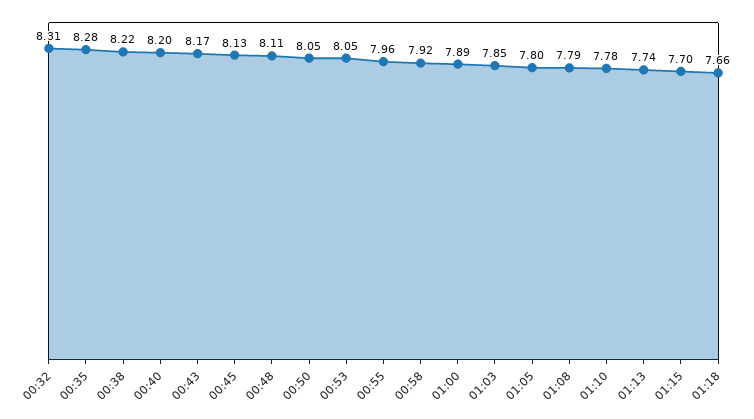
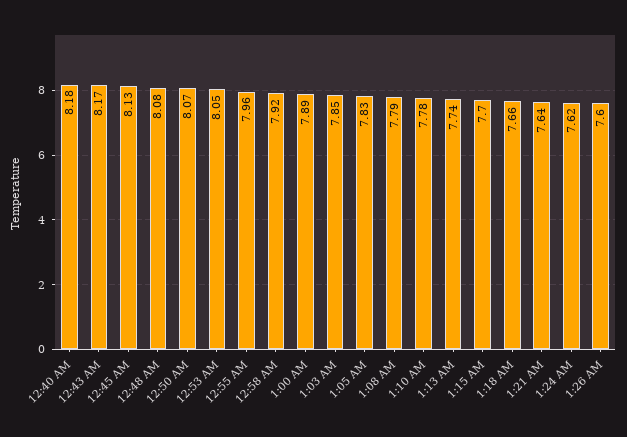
00:32: 8.31 -> none
00:35: 8.28 -> none
00:38: 8.22 -> none
00:40: 8.2 -> 8.18
00:48: 8.11 -> 8.08
00:50: 8.05 -> 8.07
01:05: 7.8 -> 7.83
1:21 AM: none -> 7.64
1:24 AM: none -> 7.62
1:26 AM: none -> 7.6

